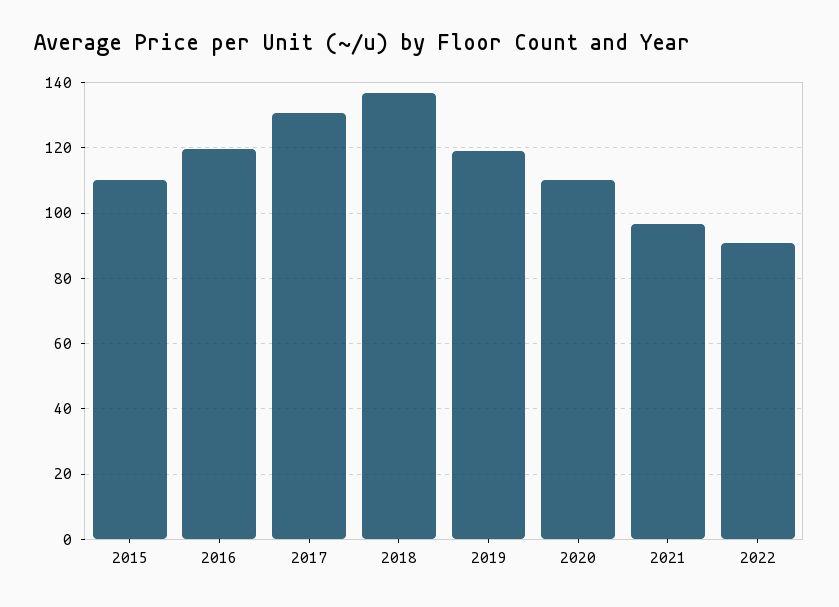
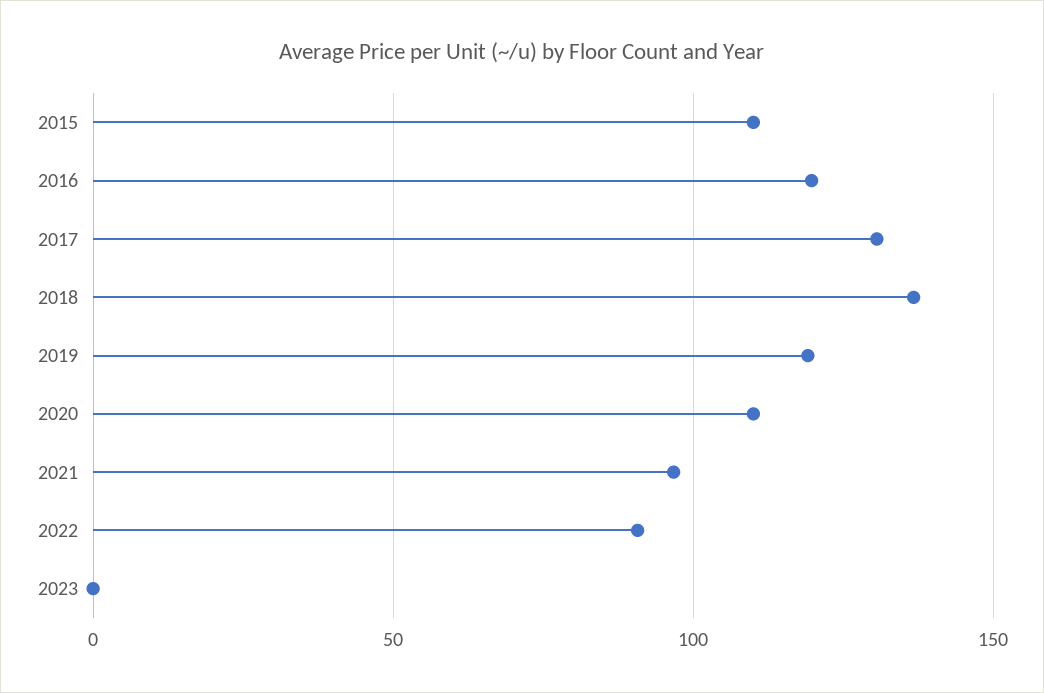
2023: none -> 0

